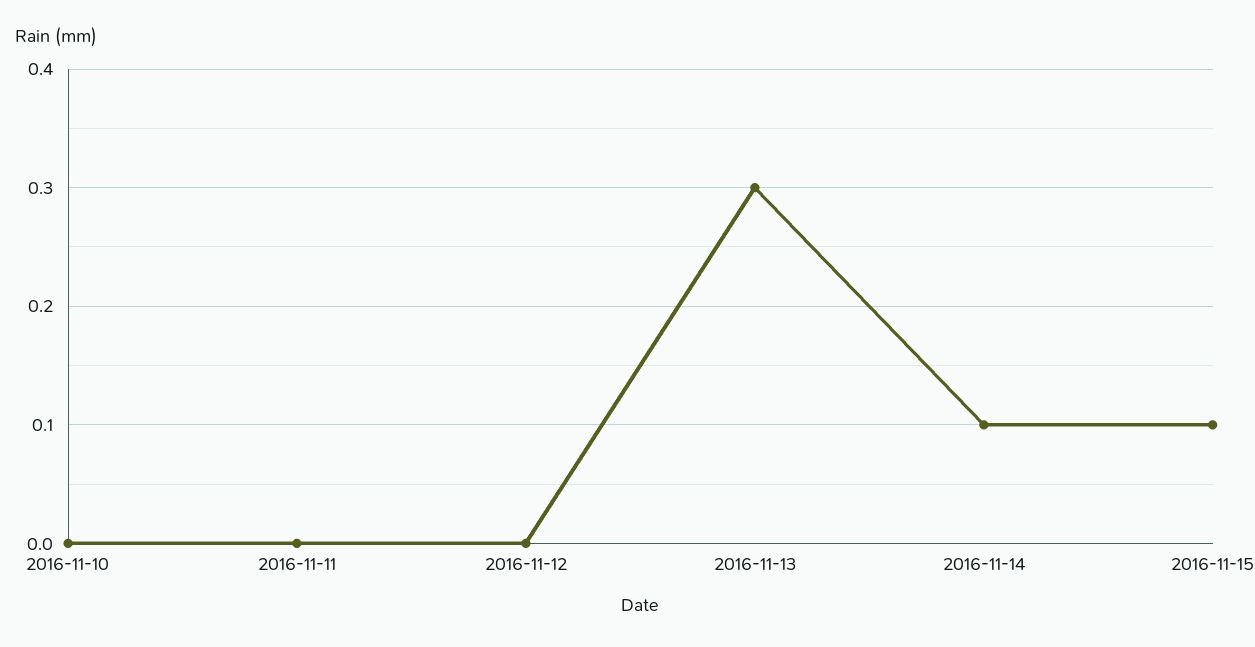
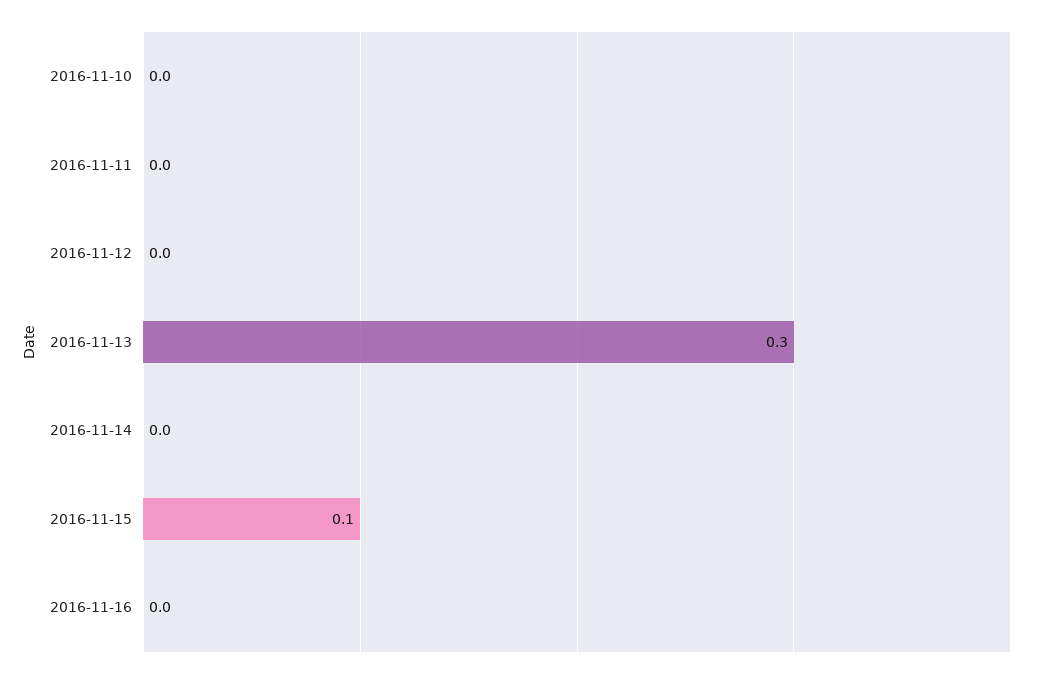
2016-11-14: 0.1 -> 0
2016-11-16: none -> 0

